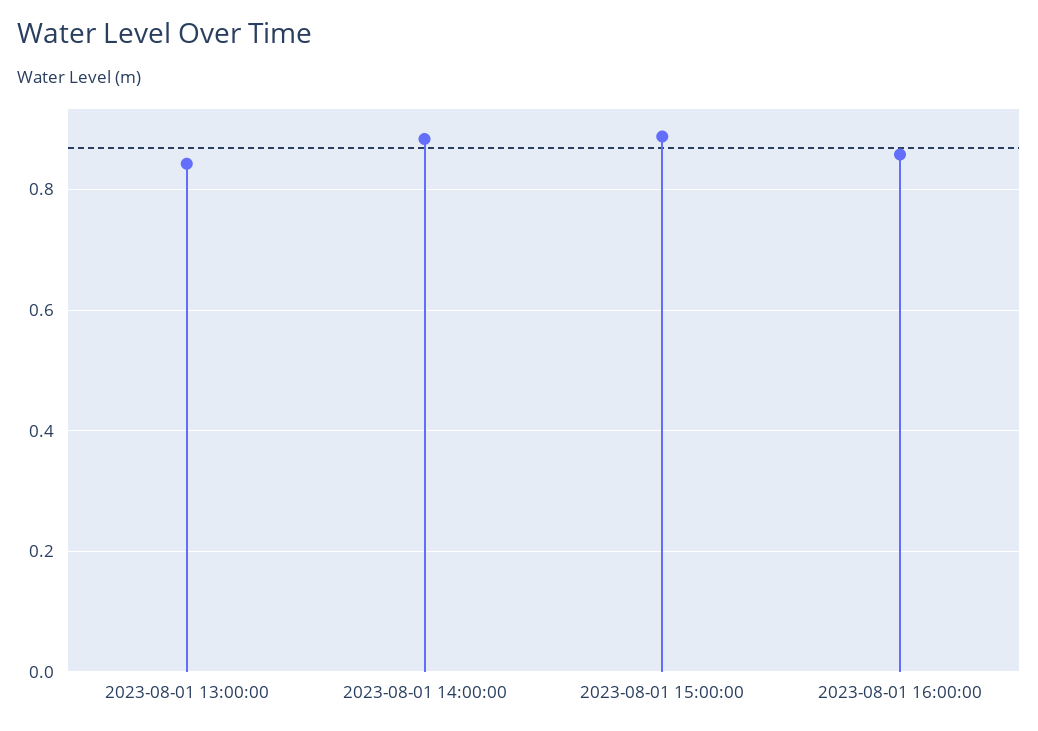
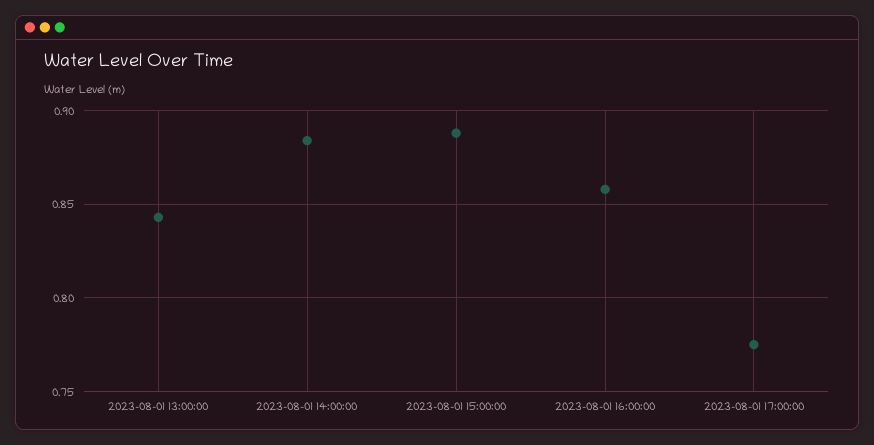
2023-08-01 17:00:00: none -> 0.775

